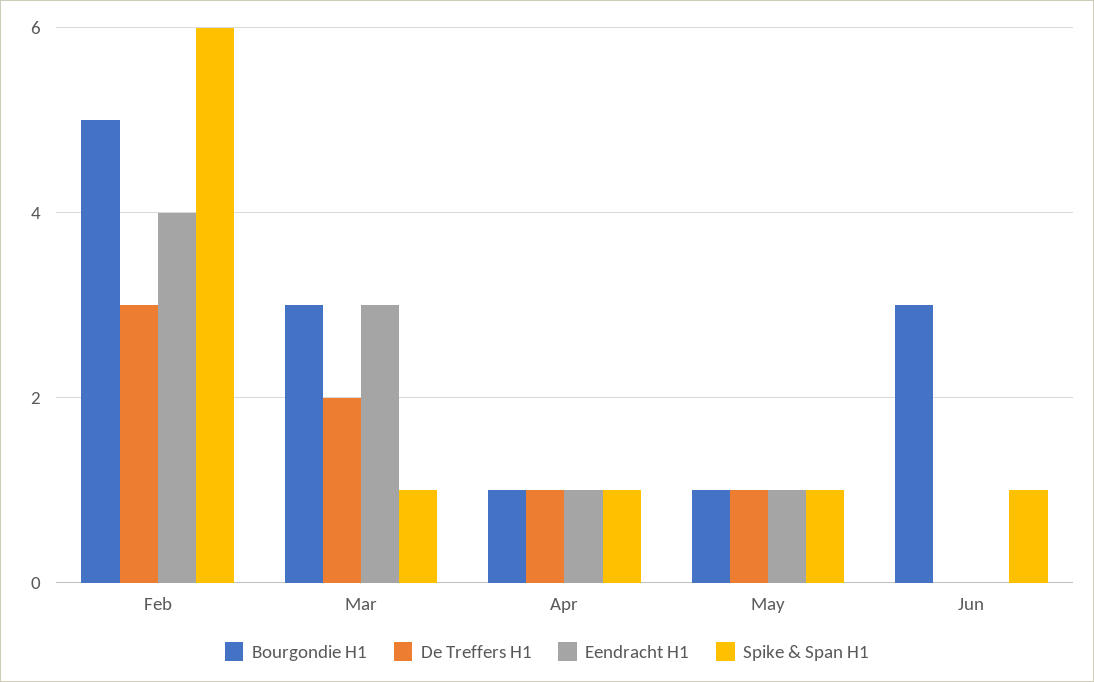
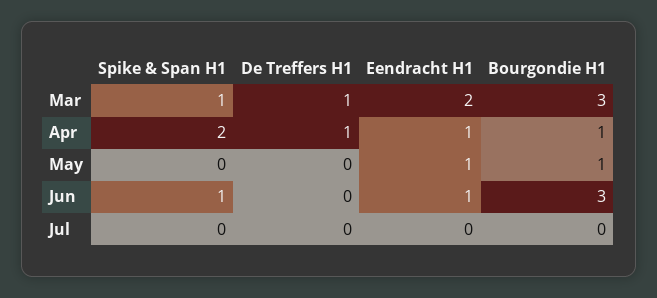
Bourgondie H1, Feb: 5 -> none
De Treffers H1, Feb: 3 -> none
Eendracht H1, Feb: 4 -> none
Spike & Span H1, Feb: 6 -> none
De Treffers H1, Mar: 2 -> 1
Eendracht H1, Mar: 3 -> 2
Spike & Span H1, Apr: 1 -> 2
De Treffers H1, May: 1 -> 0
Spike & Span H1, May: 1 -> 0
Eendracht H1, Jun: 0 -> 1
Spike & Span H1, Jul: none -> 0
De Treffers H1, Jul: none -> 0
Eendracht H1, Jul: none -> 0
Bourgondie H1, Jul: none -> 0

